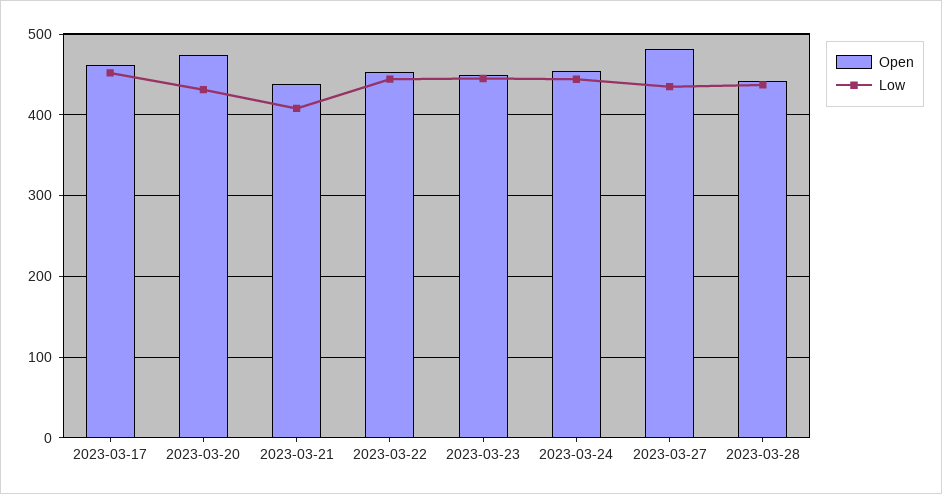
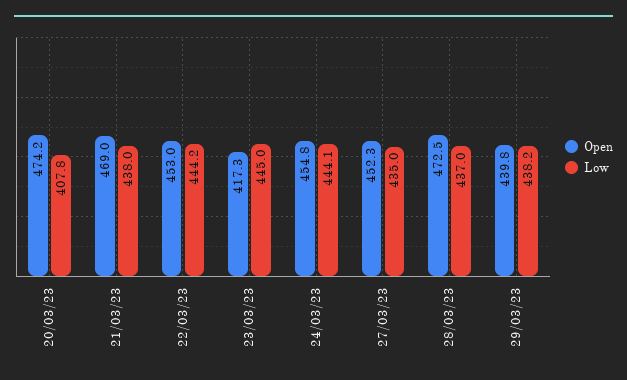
Open, 2023-03-17: 460 -> none
Low, 2023-03-17: 450 -> none
Low, 2023-03-20: 430 -> 407.8
Open, 2023-03-21: 440 -> 469
Low, 2023-03-21: 410 -> 438
Open, 2023-03-23: 450 -> 417.3
Open, 2023-03-27: 480 -> 452.3
Open, 2023-03-28: 440 -> 472.5
Open, 29/03/23: none -> 439.8
Low, 29/03/23: none -> 438.2

